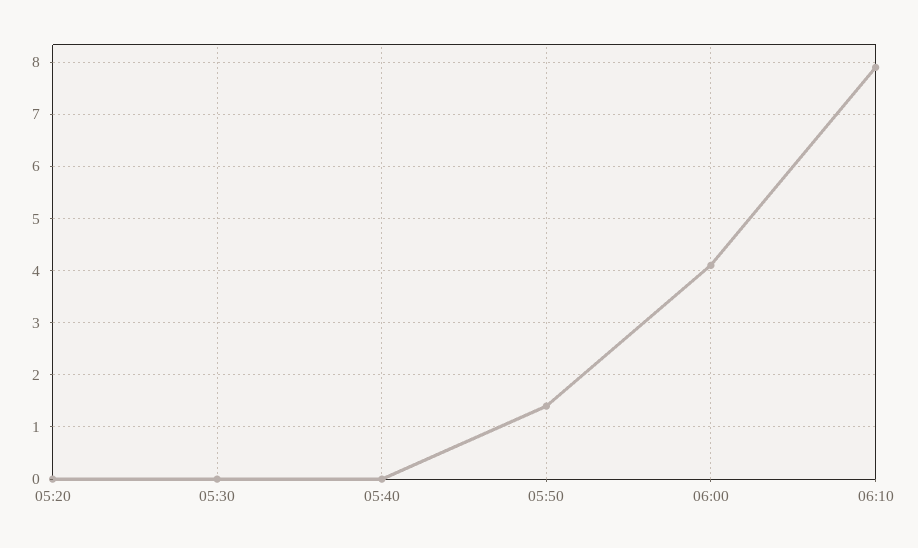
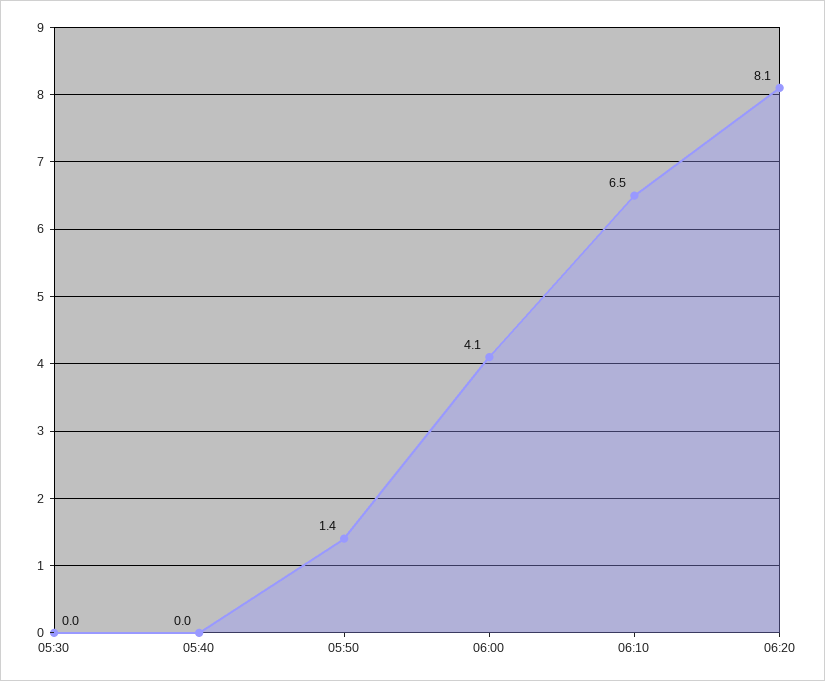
05:20: 0 -> none
06:10: 8 -> 6.5
06:20: none -> 8.1

